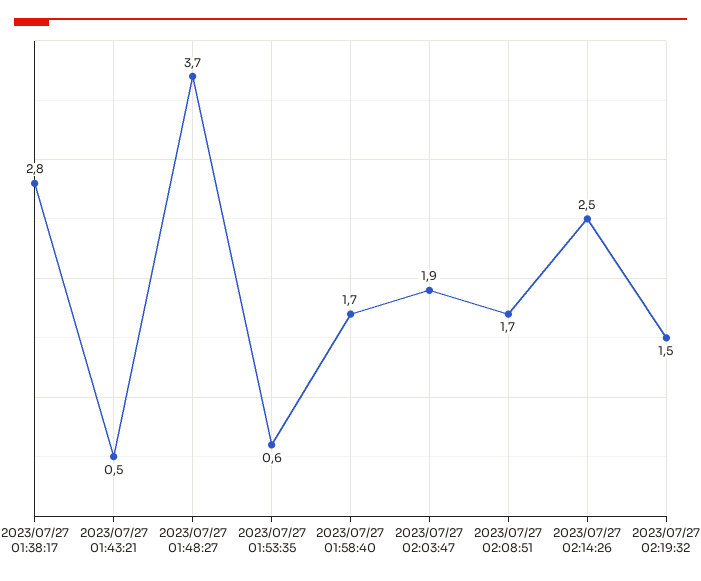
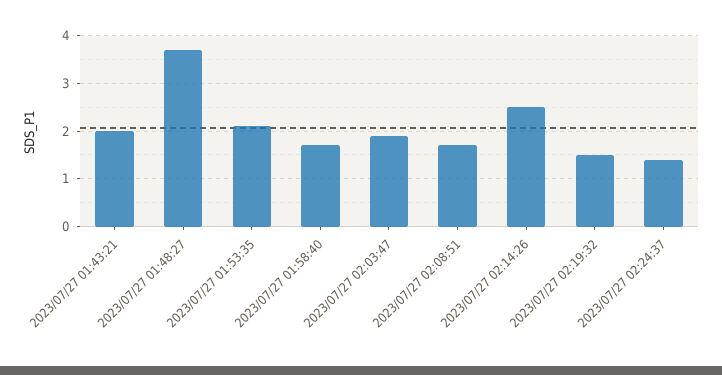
2023/07/27 01:38:17: 2.8 -> none
2023/07/27 01:43:21: 0.5 -> 2
2023/07/27 01:53:35: 0.6 -> 2
2023/07/27 02:24:37: none -> 1.5

